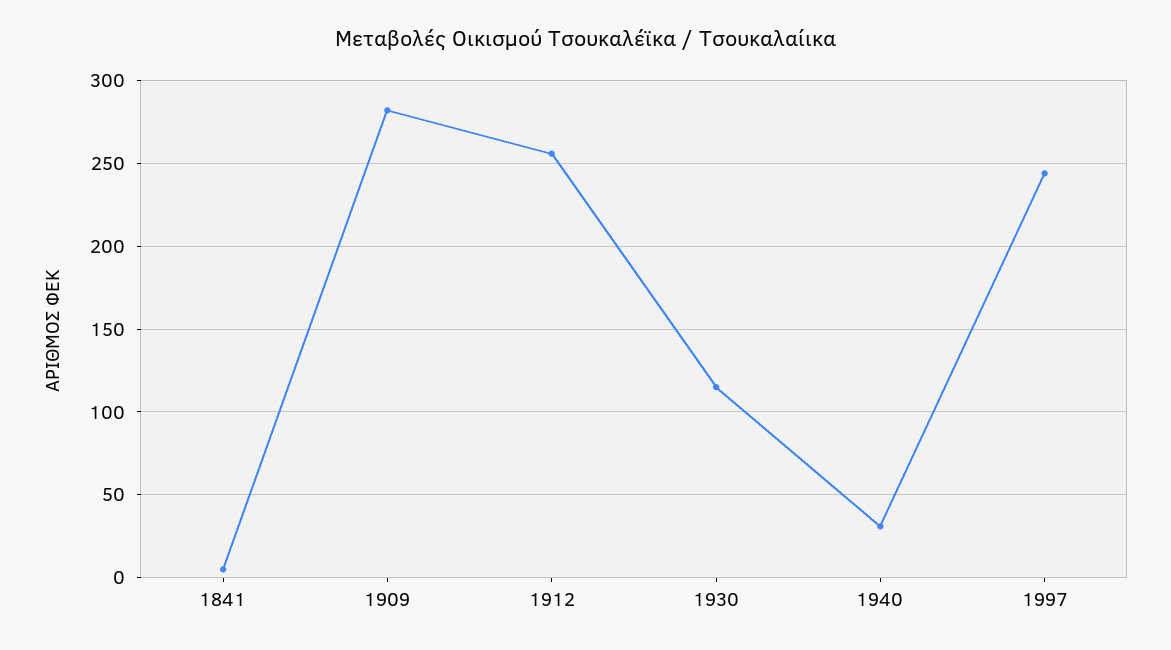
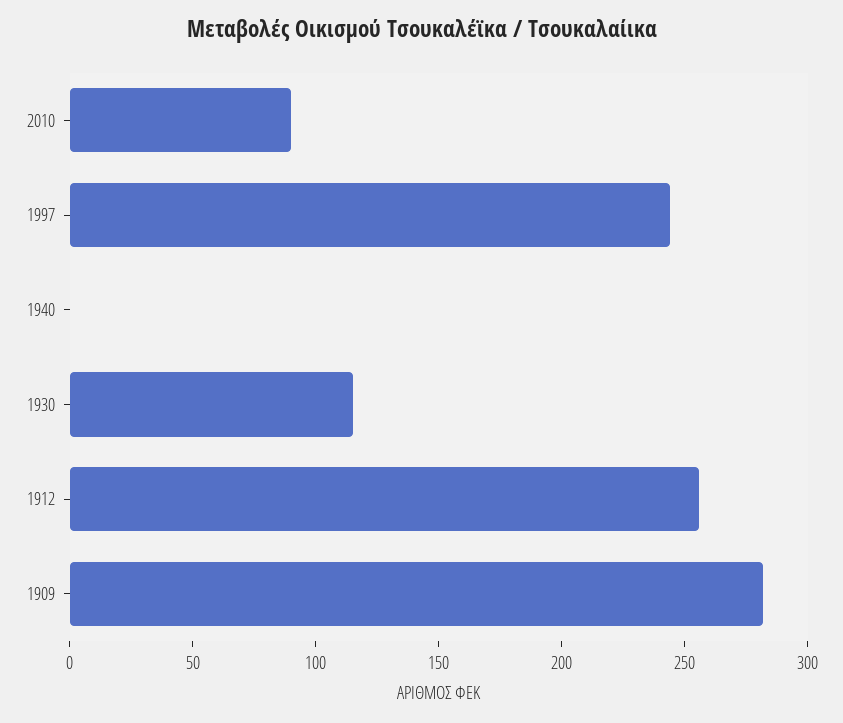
1841: 5 -> none
1940: 30 -> 0
2010: none -> 90

